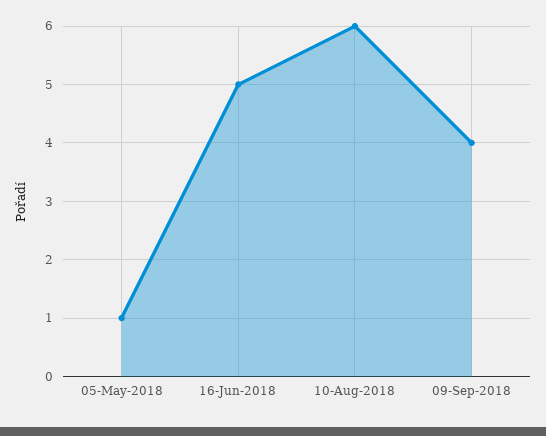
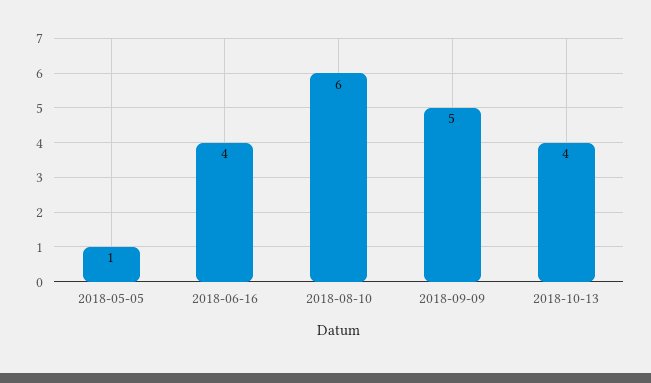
16-Jun-2018: 5 -> 4
09-Sep-2018: 4 -> 5
2018-10-13: none -> 4

